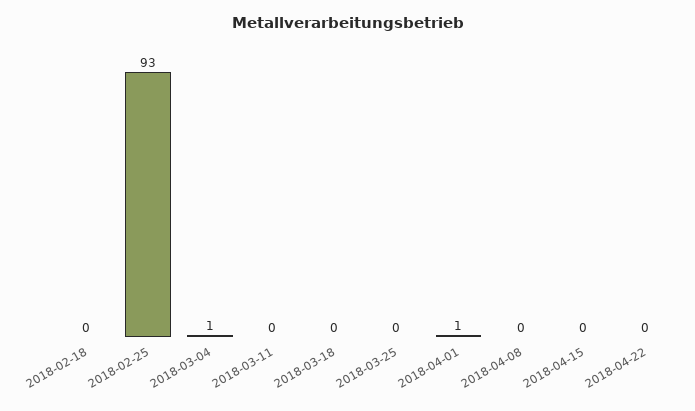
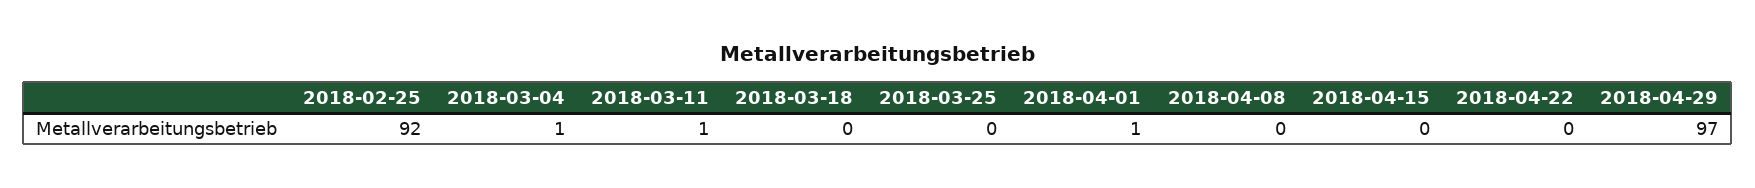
2018-02-18: 0 -> none
2018-02-25: 93 -> 92
2018-03-11: 0 -> 1
2018-04-29: none -> 97

